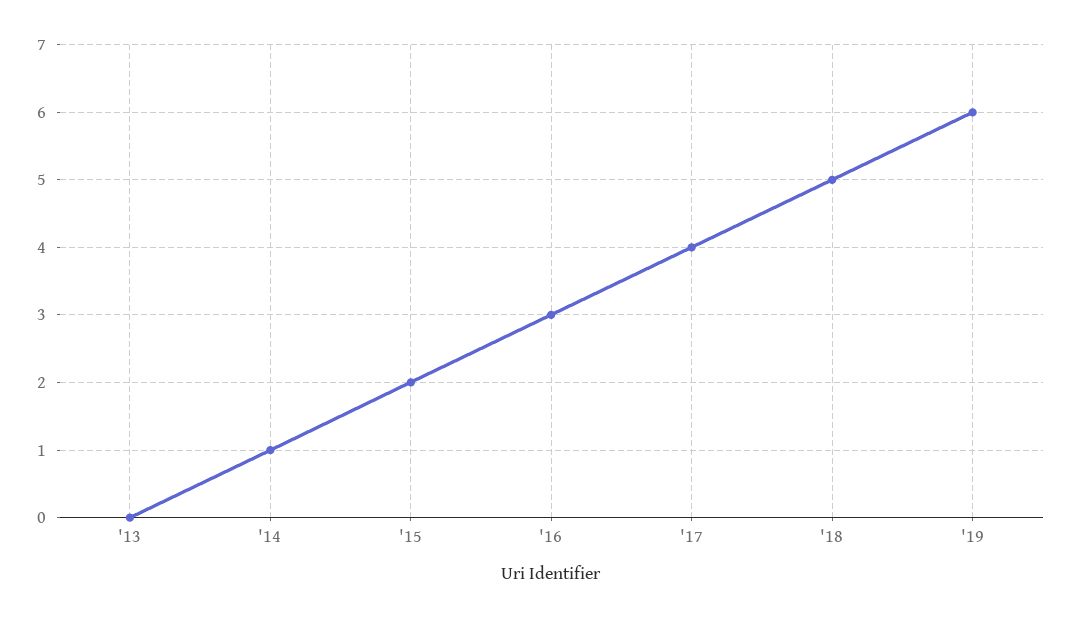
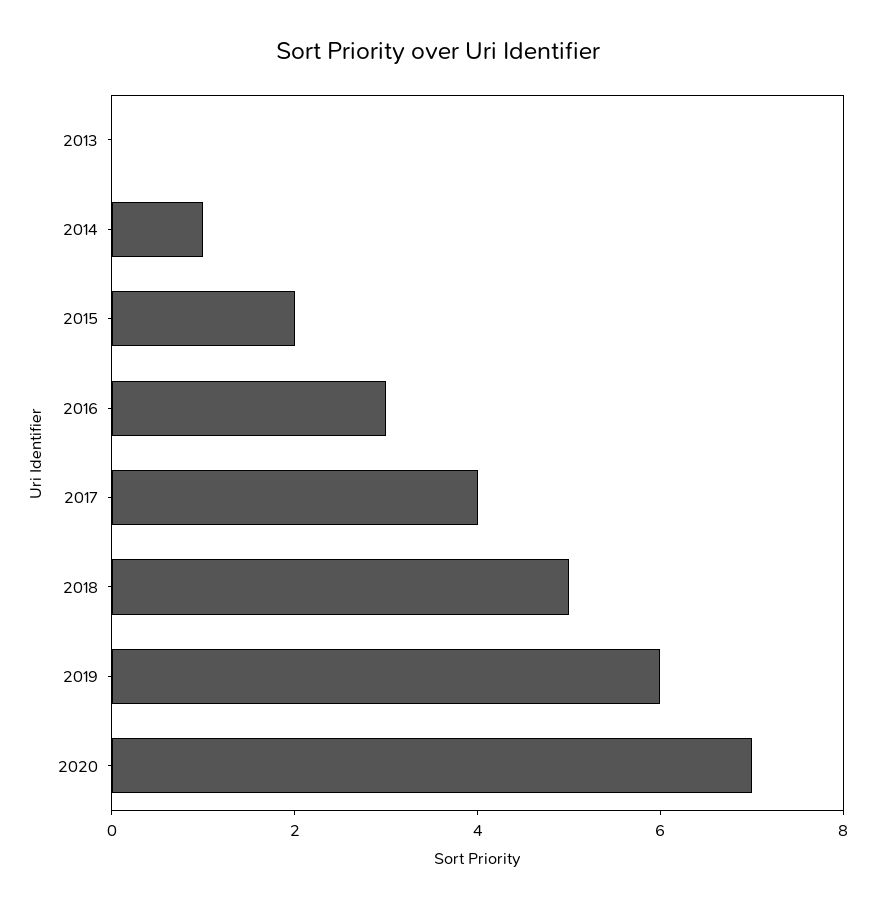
2020: none -> 7

